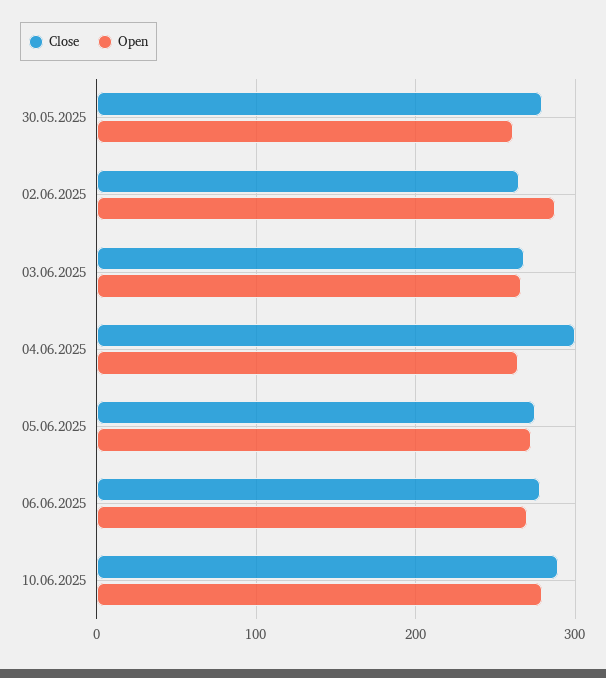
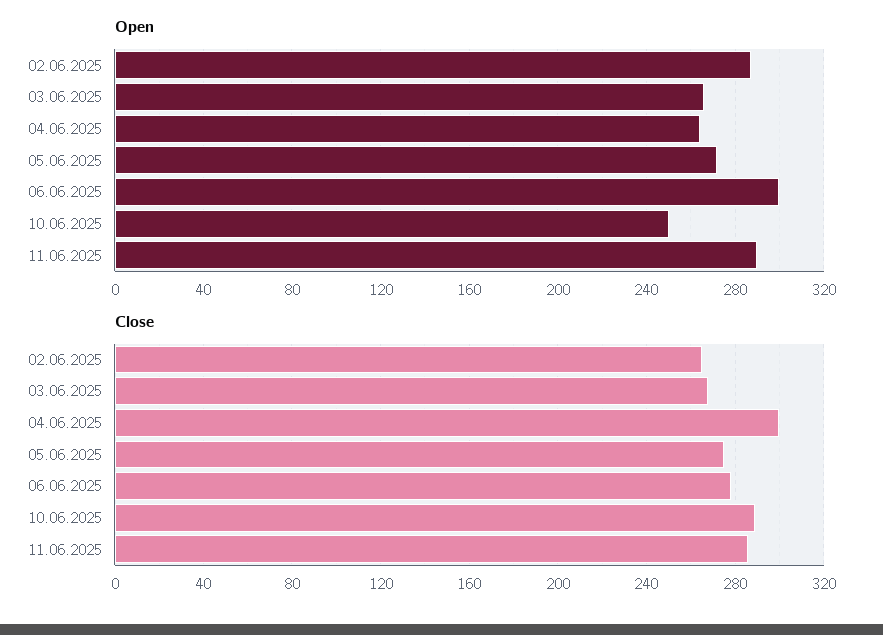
Close, 30.05.2025: 280 -> none
Open, 30.05.2025: 260 -> none
Open, 06.06.2025: 270 -> 300
Open, 10.06.2025: 280 -> 250
Open, 11.06.2025: none -> 290
Close, 11.06.2025: none -> 285

